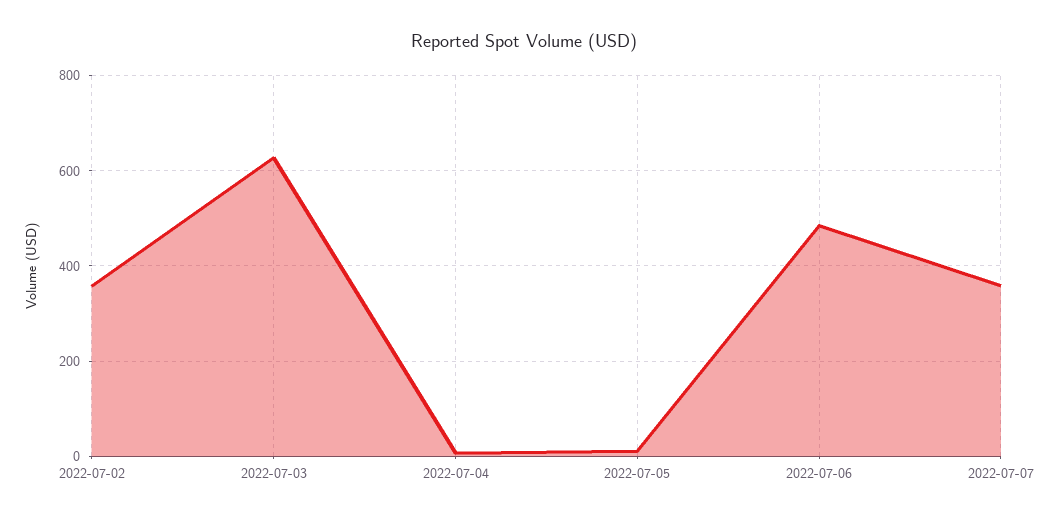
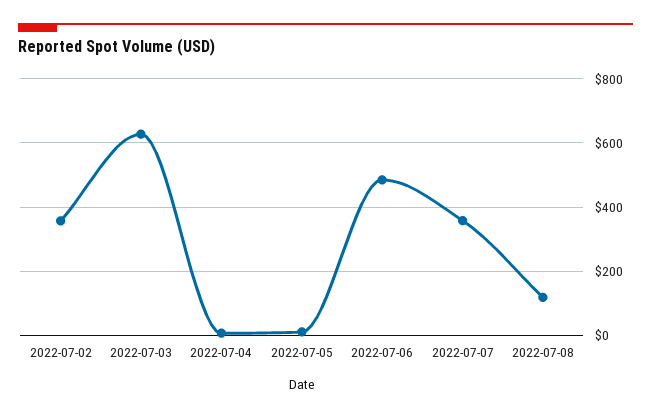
2022-07-08: none -> 120

